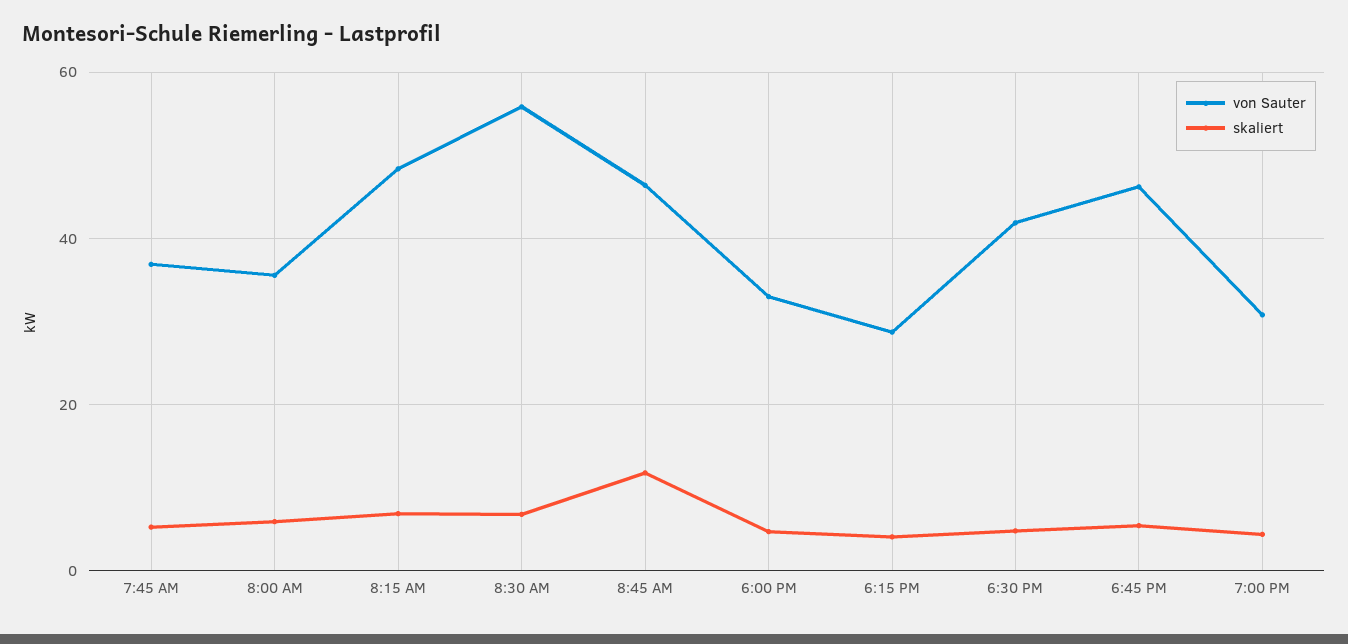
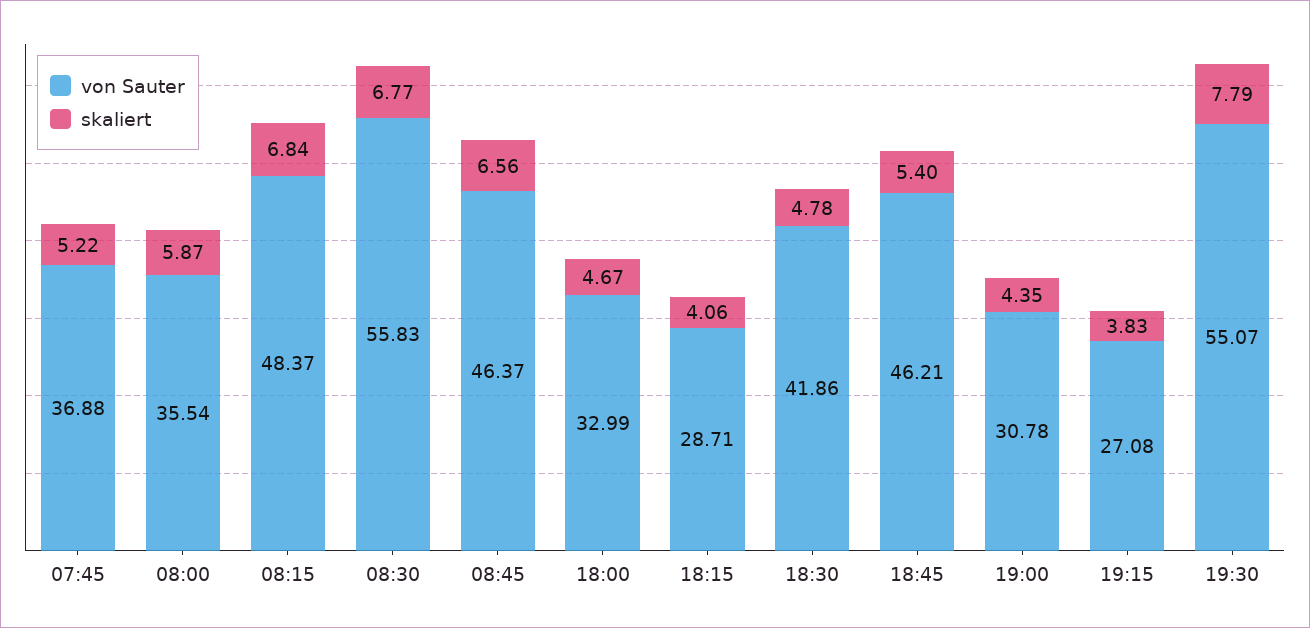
skaliert, 8:45 AM: 12 -> 6.56
von Sauter, 19:15: none -> 27.08
skaliert, 19:15: none -> 3.83
von Sauter, 19:30: none -> 55.07
skaliert, 19:30: none -> 7.79

